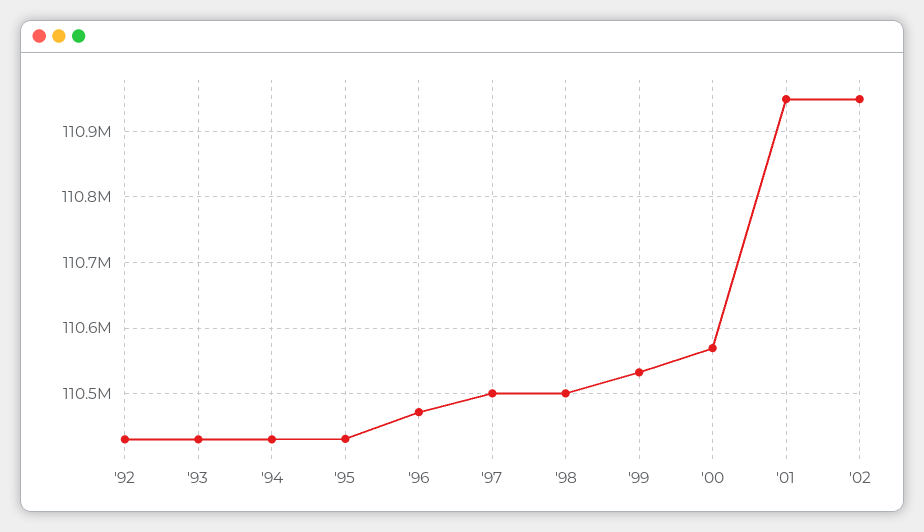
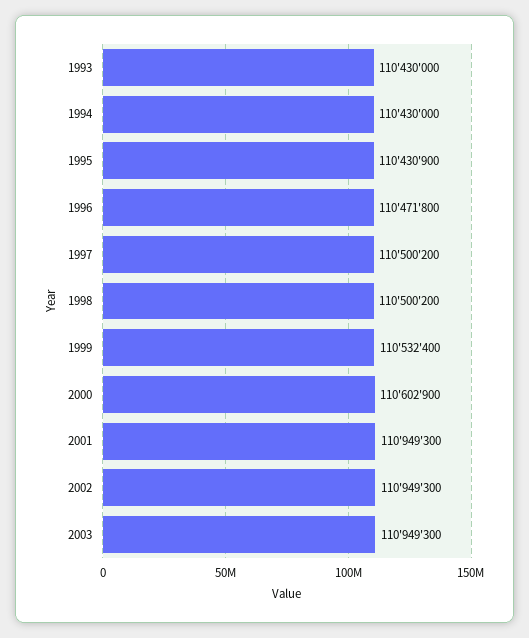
'92: 110430000 -> none
'00: 110570000 -> 110602900
2003: none -> 110949300

